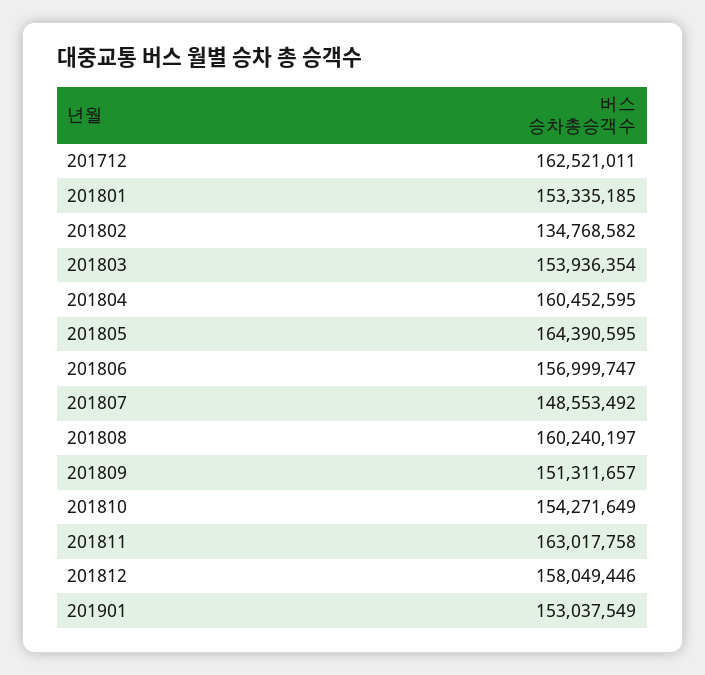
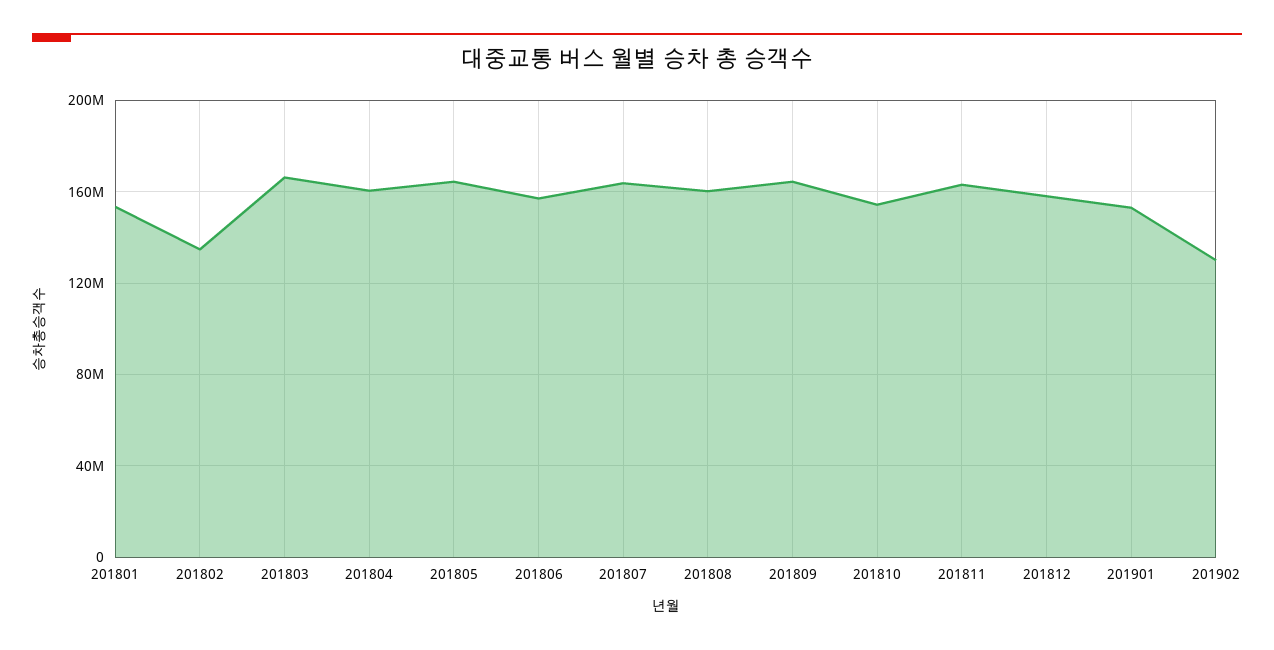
201712: 162521011 -> none
201803: 153936354 -> 165000000
201807: 148553492 -> 165000000
201809: 151311657 -> 165000000
201902: none -> 130000000

